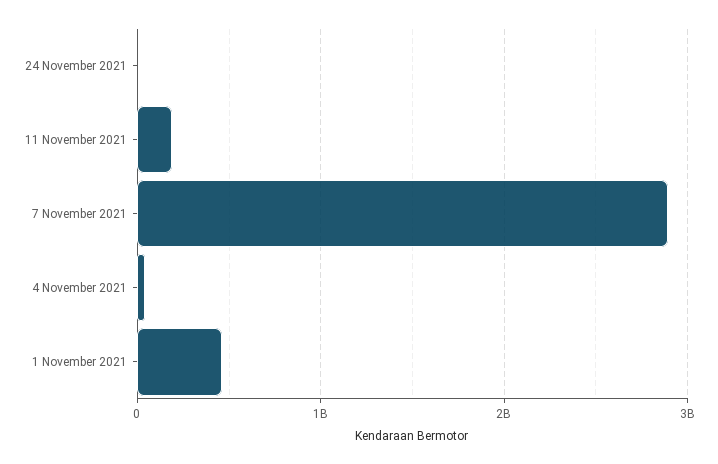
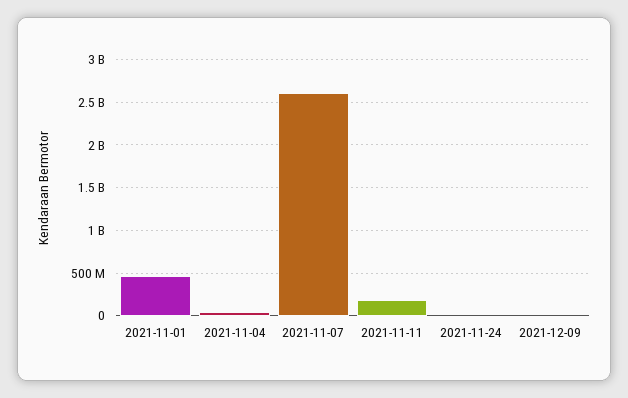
7 November 2021: 2900000000 -> 2600000000
2021-12-09: none -> 0

